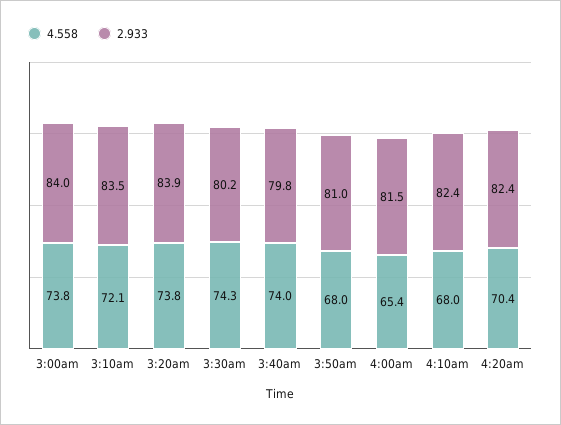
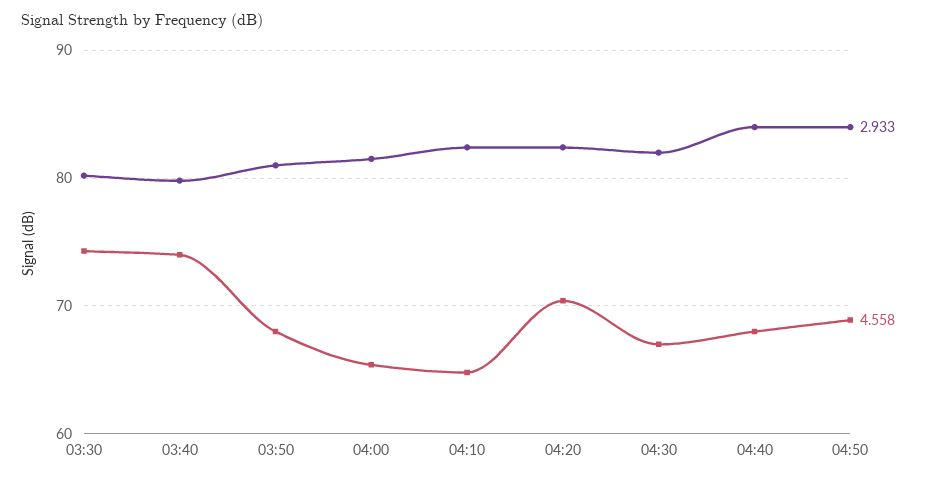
4.558, 3:00am: 73.8 -> none
2.933, 3:00am: 84 -> none
4.558, 3:10am: 72.1 -> none
2.933, 3:10am: 83.5 -> none
4.558, 3:20am: 73.8 -> none
2.933, 3:20am: 83.9 -> none
4.558, 4:10am: 68 -> 65
2.933, 04:30: none -> 82
4.558, 04:30: none -> 67
2.933, 04:40: none -> 84
4.558, 04:40: none -> 68
2.933, 04:50: none -> 84
4.558, 04:50: none -> 69

